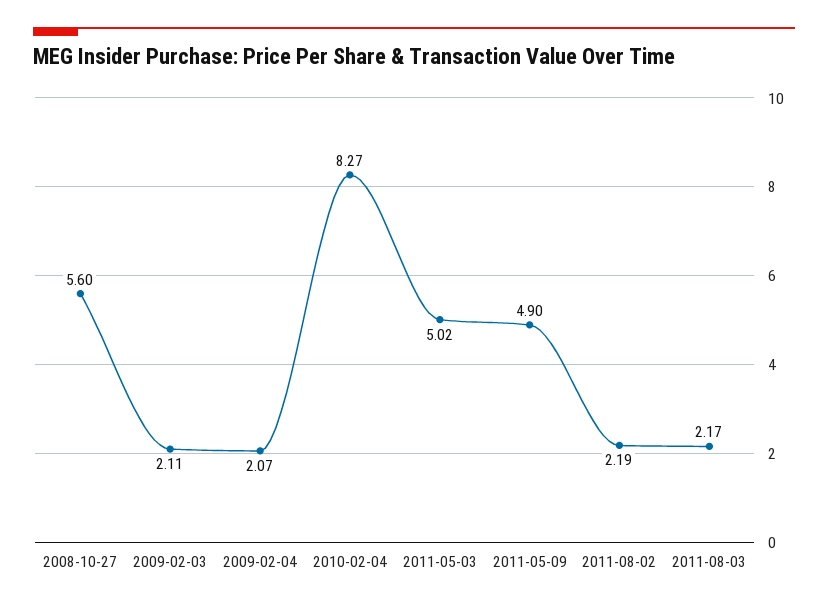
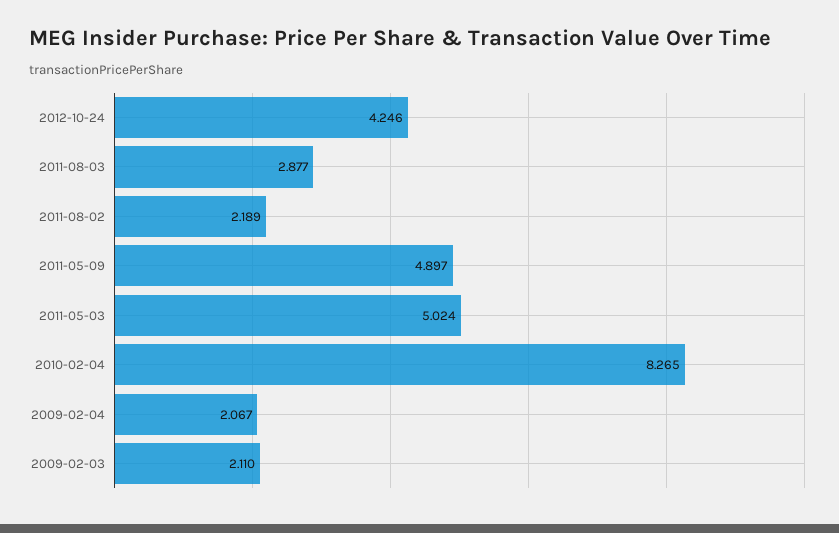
2008-10-27: 5.6 -> none
2011-08-03: 2.17 -> 2.877
2012-10-24: none -> 4.246

